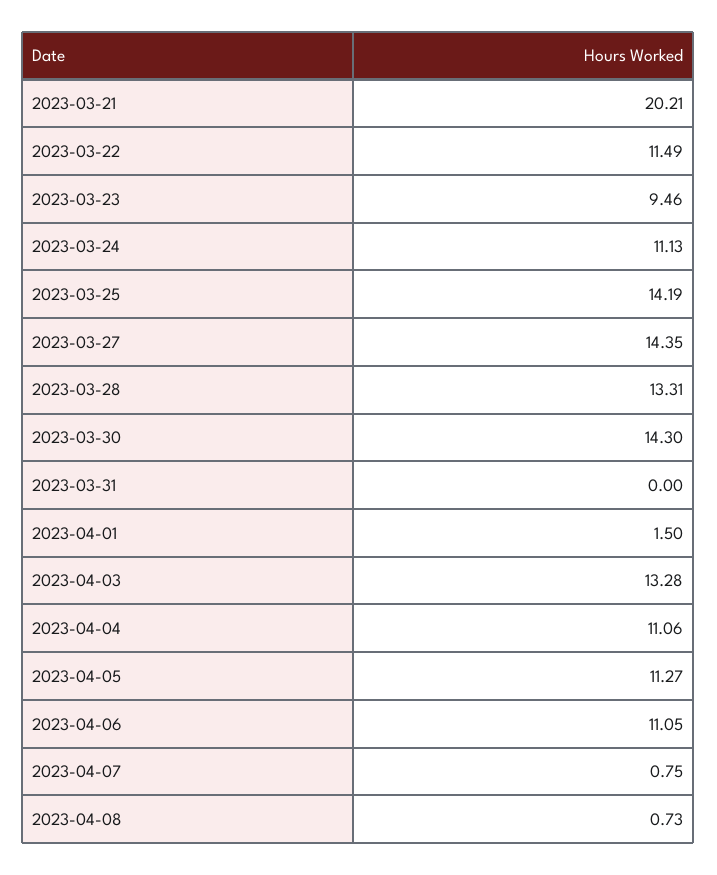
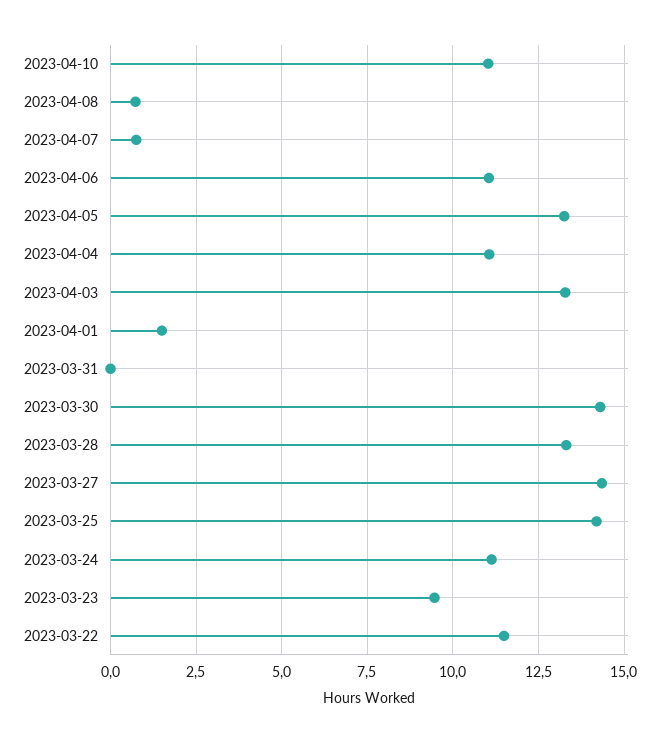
2023-03-21: 20.21 -> none
2023-04-05: 11.27 -> 13.25
2023-04-10: none -> 11

